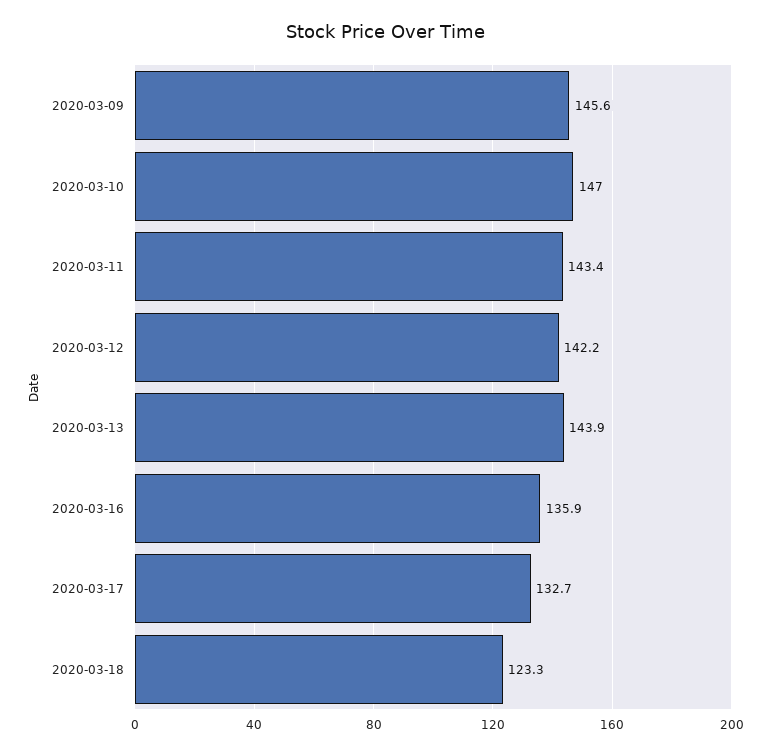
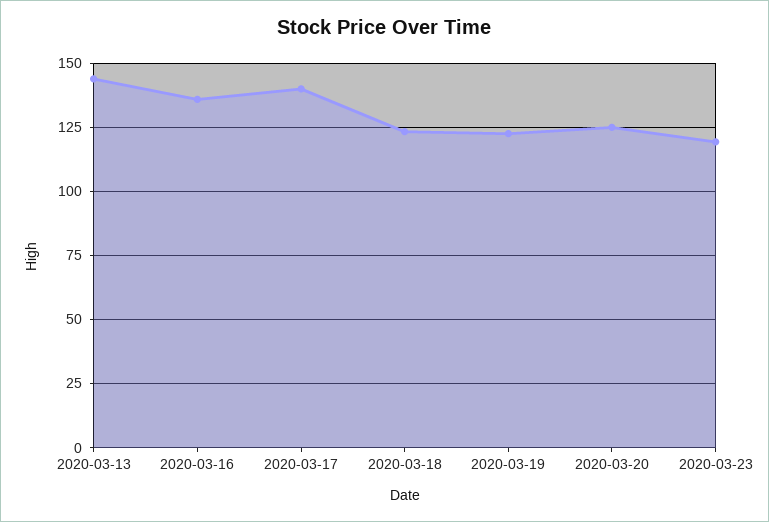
2020-03-09: 145.6 -> none
2020-03-10: 147 -> none
2020-03-11: 143.4 -> none
2020-03-12: 142.2 -> none
2020-03-17: 132.7 -> 140
2020-03-19: none -> 122.5
2020-03-20: none -> 125
2020-03-23: none -> 120

